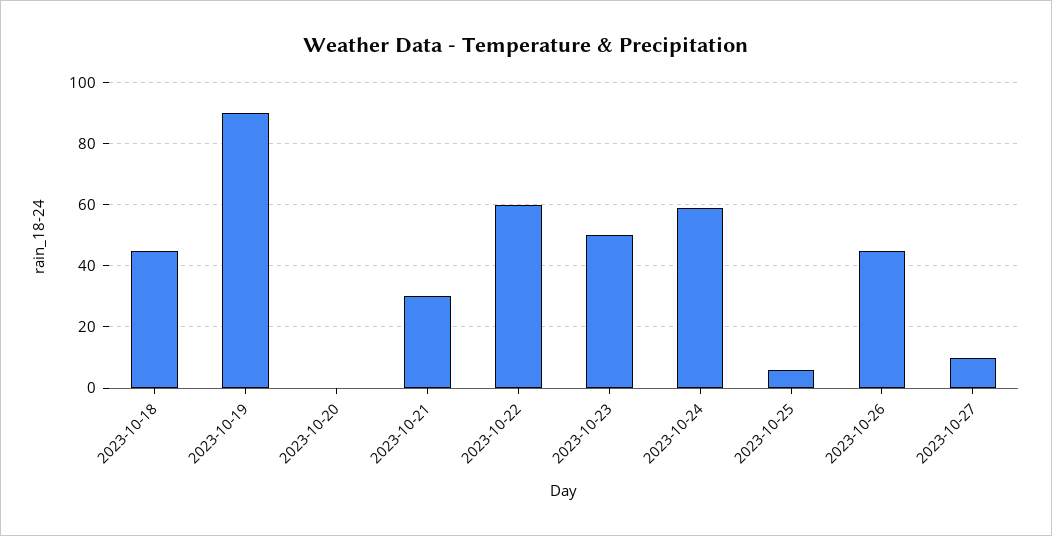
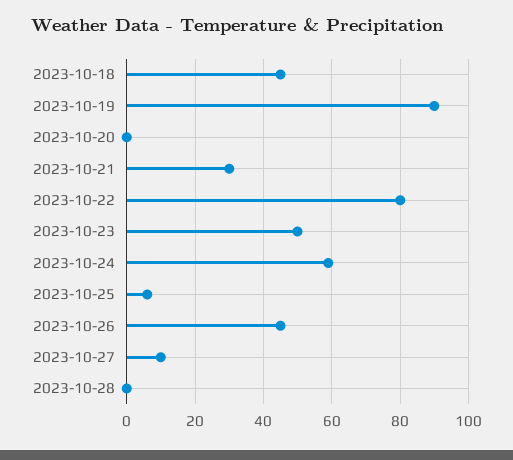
2023-10-22: 60 -> 80
2023-10-28: none -> 0

